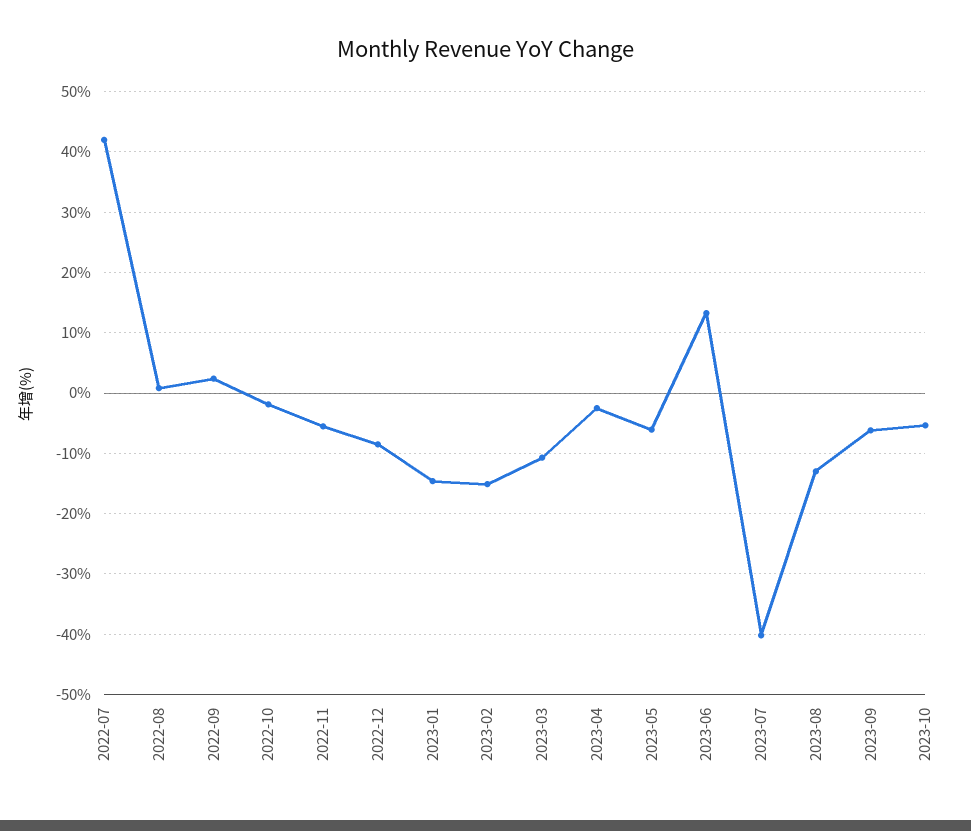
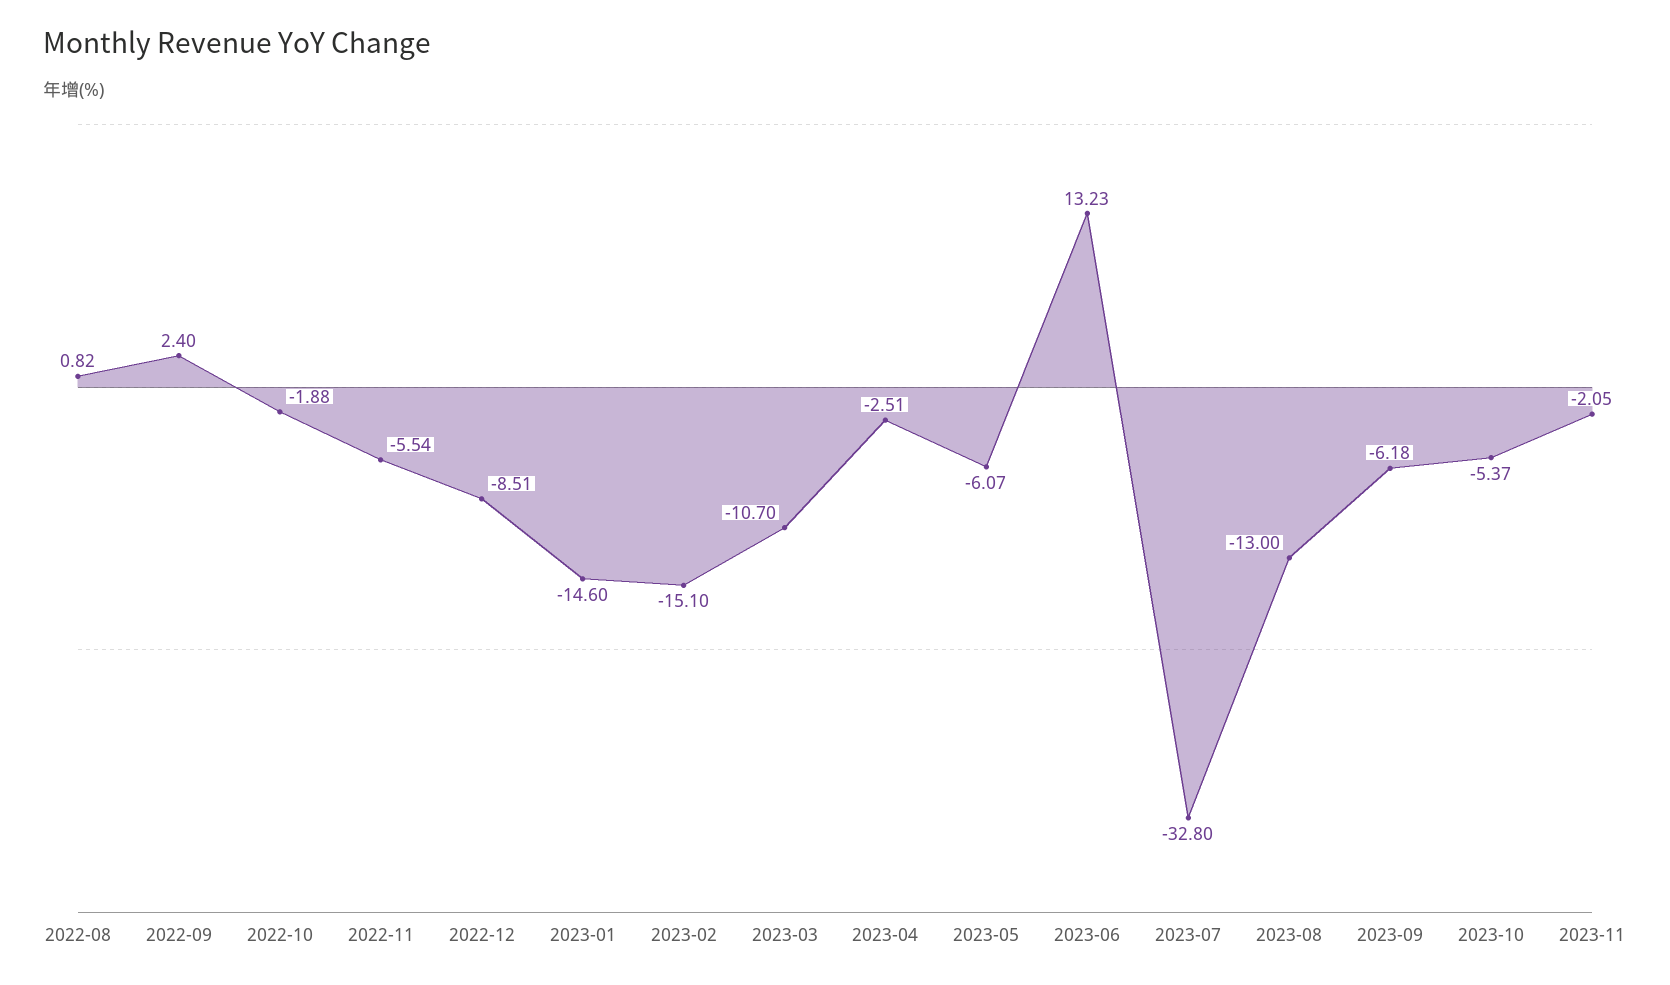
2022-07: 42 -> none
2023-07: -40 -> -32.8
2023-11: none -> -2.05

